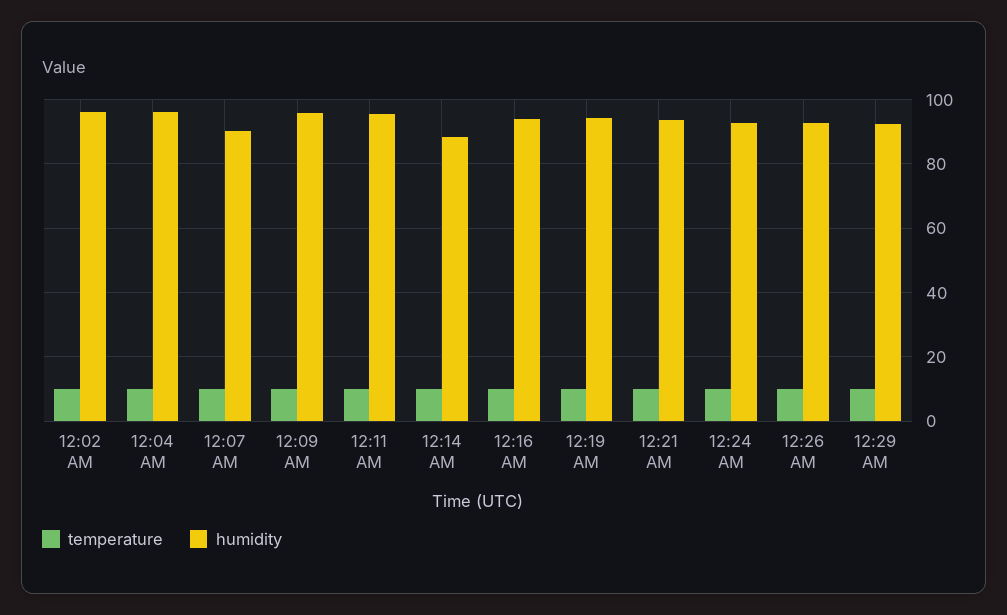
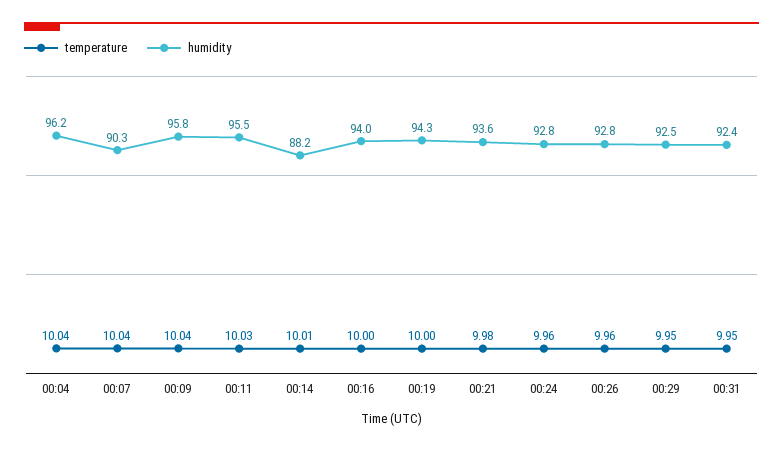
temperature, 12:02 AM: 10 -> none
humidity, 12:02 AM: 96 -> none
temperature, 00:31: none -> 9.95
humidity, 00:31: none -> 92.4

